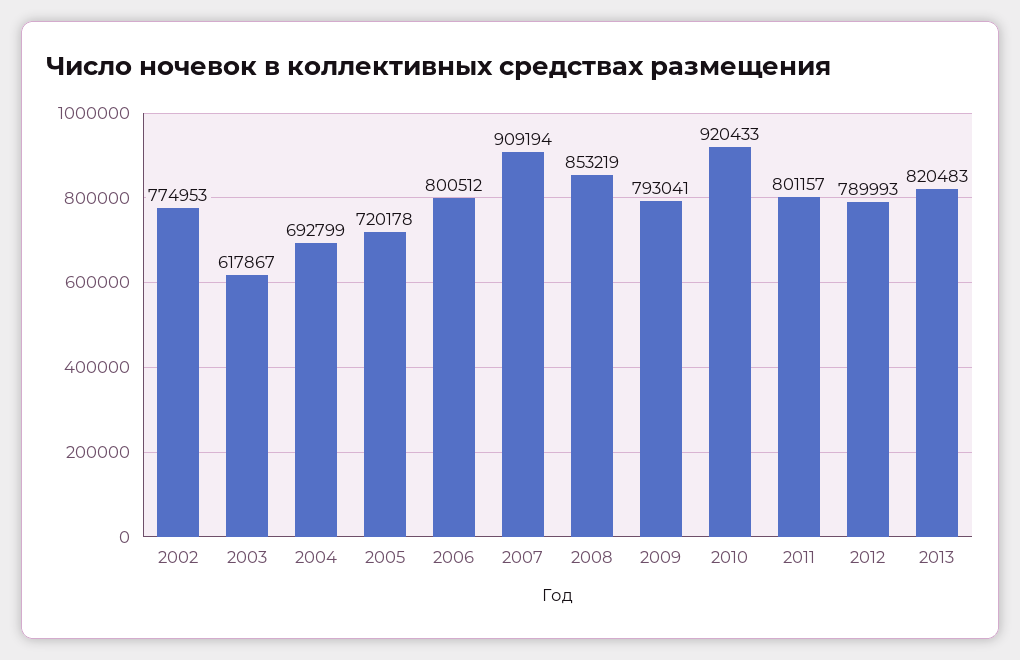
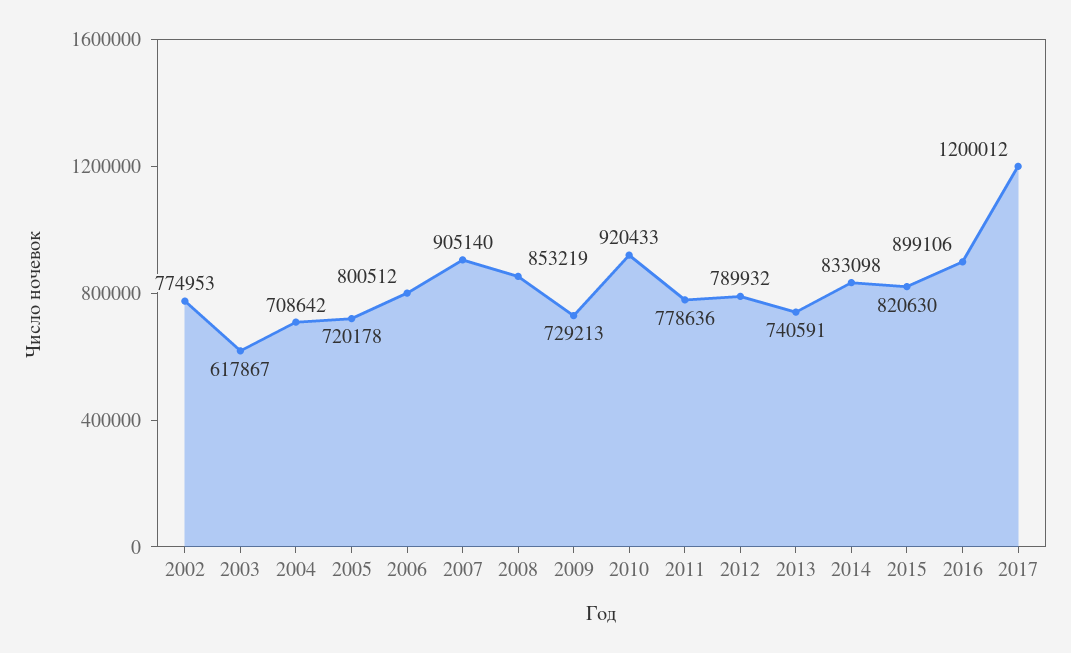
2004: 692799 -> 708642
2007: 909194 -> 905140
2009: 793041 -> 729213
2011: 801157 -> 778636
2012: 789993 -> 789932
2013: 820483 -> 740591
2014: none -> 833098
2015: none -> 820630
2016: none -> 899106
2017: none -> 1200012

